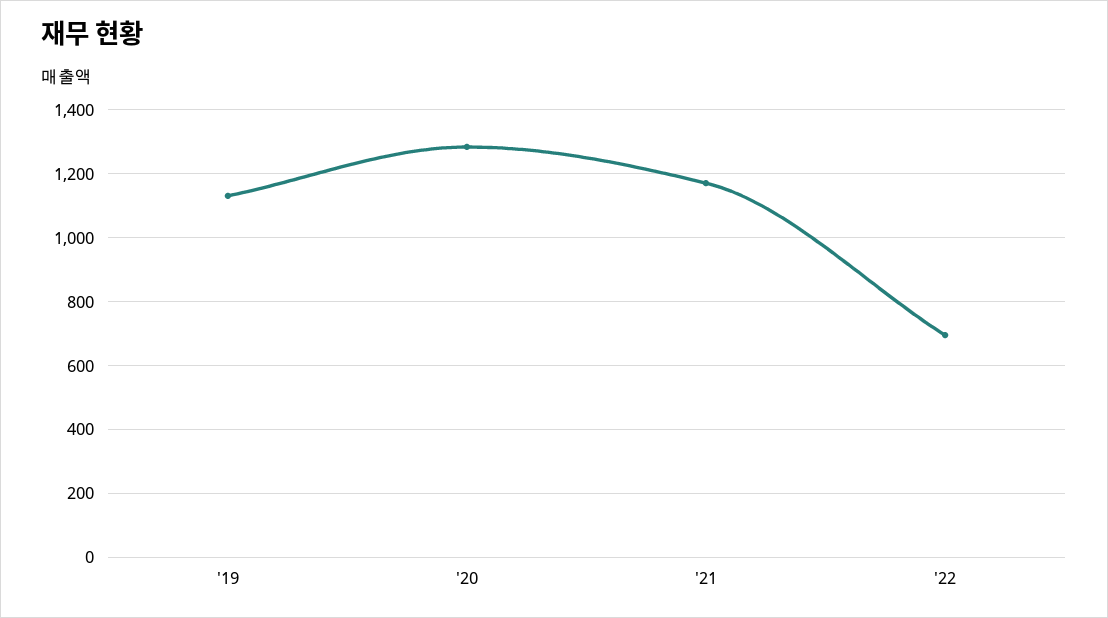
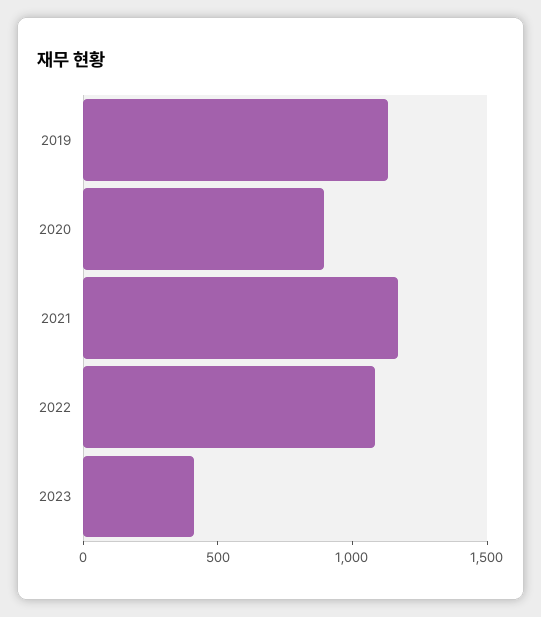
'20: 1280 -> 900
'22: 700 -> 1100
2023: none -> 400

